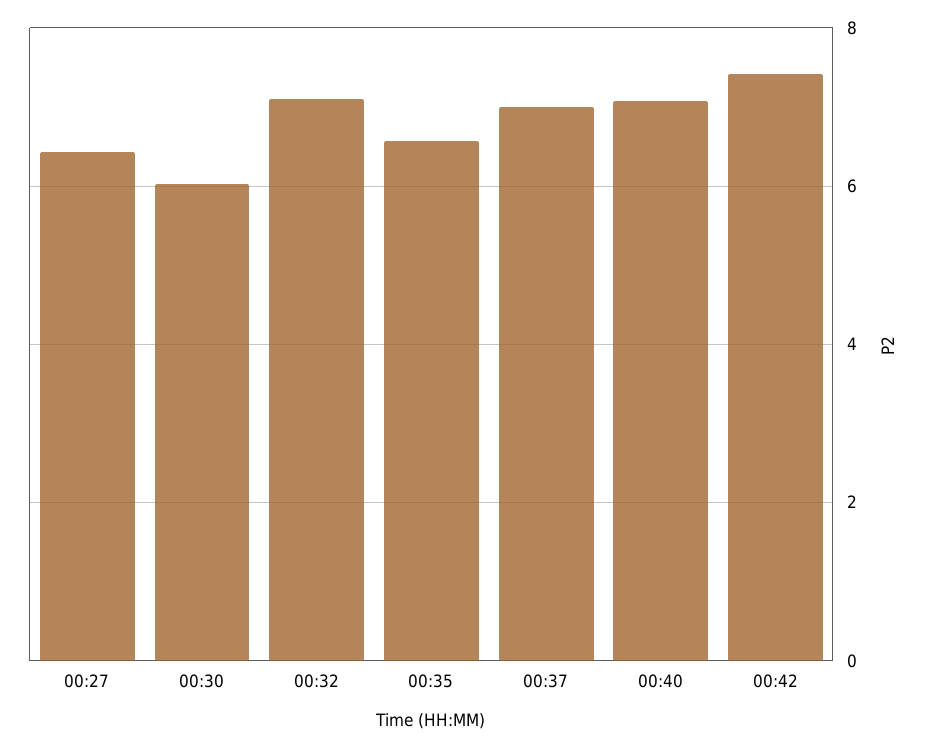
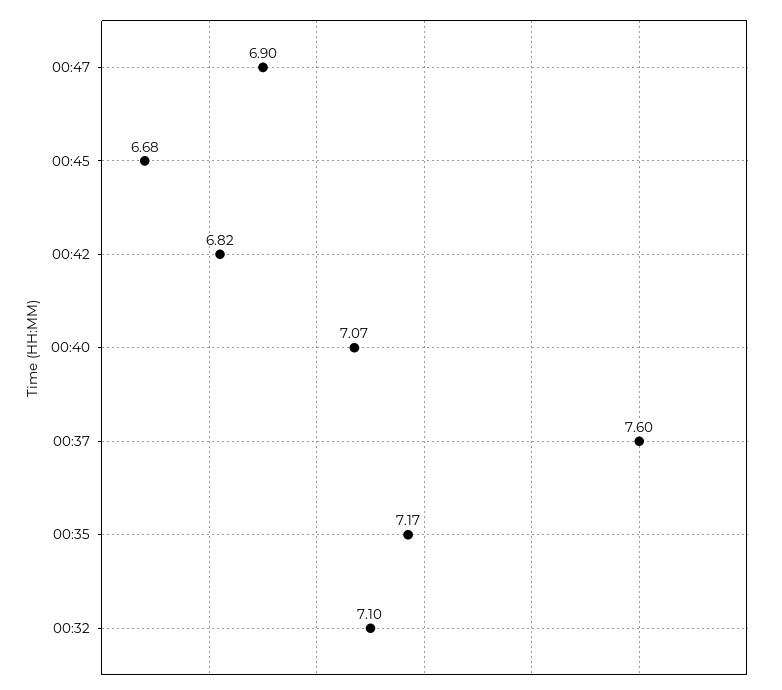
00:27: 6.4 -> none
00:30: 6 -> none
00:35: 6.6 -> 7.17
00:37: 7 -> 7.6
00:42: 7.4 -> 6.82
00:47: none -> 6.9
00:45: none -> 6.68

